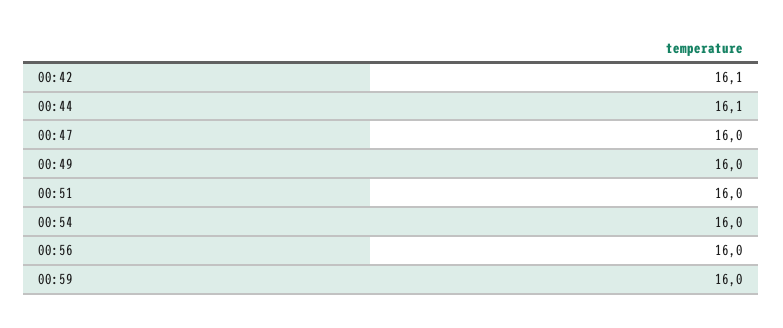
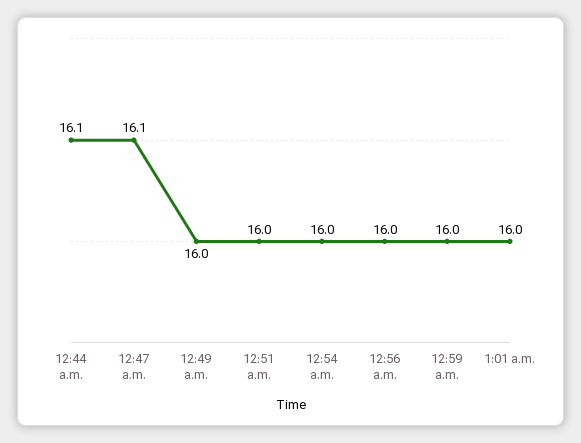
00:42: 16.1 -> none
00:47: 16 -> 16.1
1:01 a.m.: none -> 16

